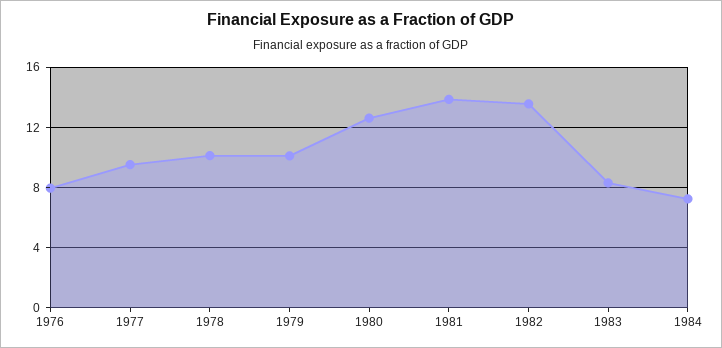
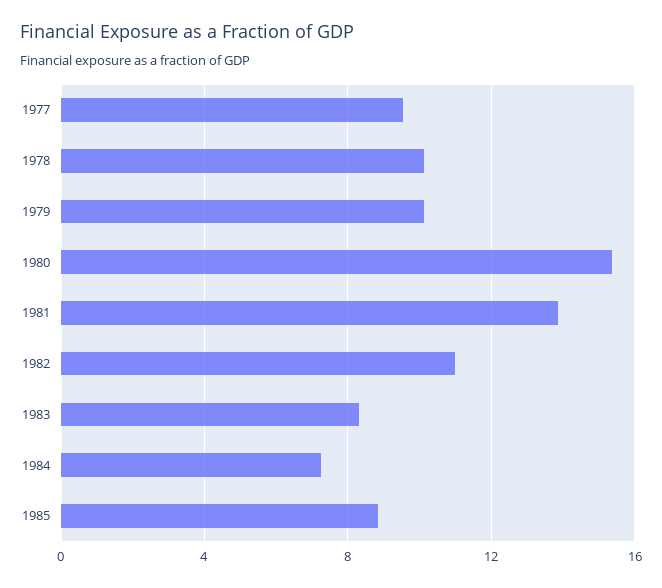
1976: 8 -> none
1980: 12.5 -> 15.5
1982: 13.5 -> 11
1985: none -> 9

